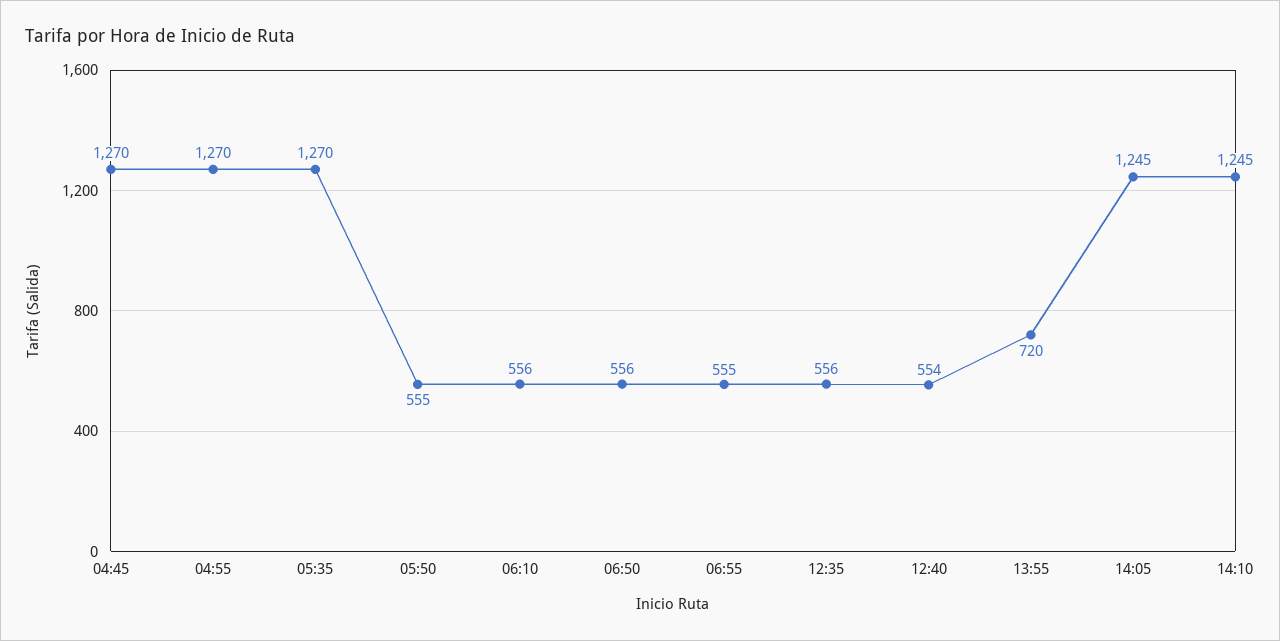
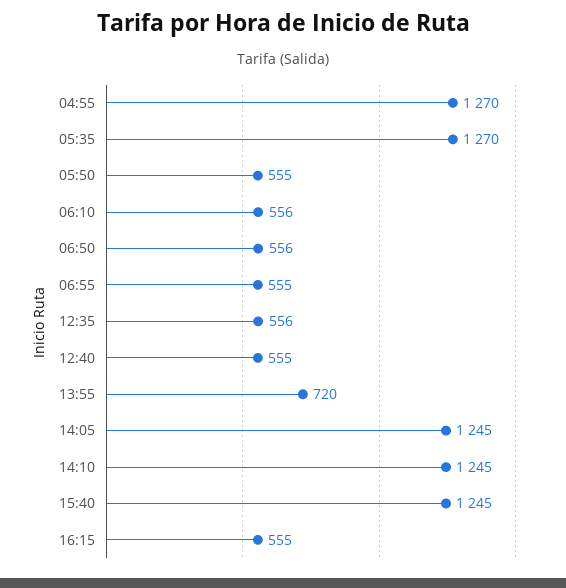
04:45: 1270 -> none
12:40: 554 -> 555
15:40: none -> 1245
16:15: none -> 555

